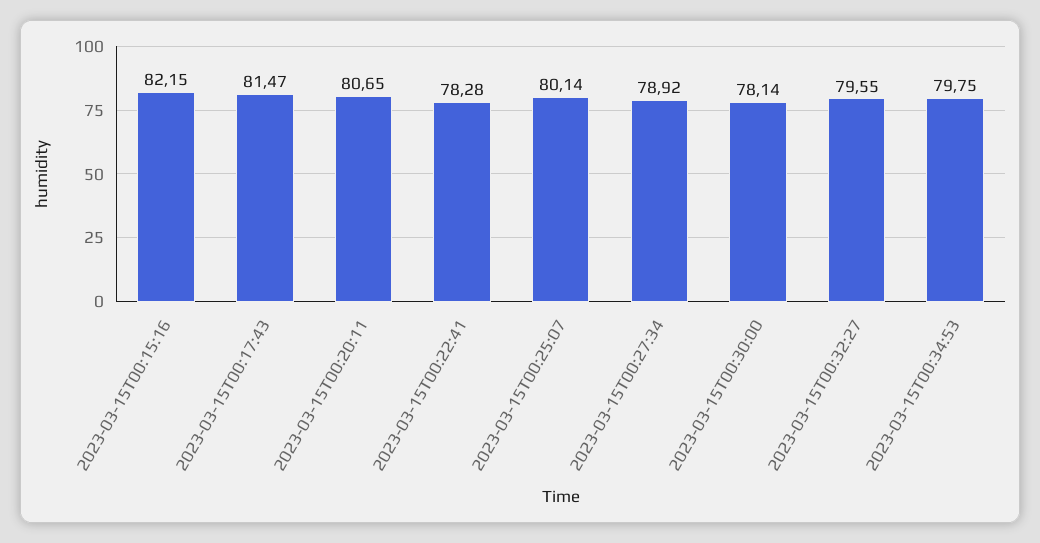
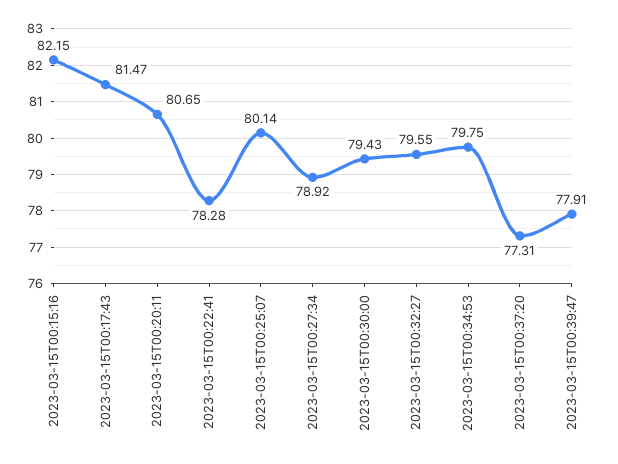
2023-03-15T00:30:00: 78.14 -> 79.43
2023-03-15T00:37:20: none -> 77.31
2023-03-15T00:39:47: none -> 77.91

